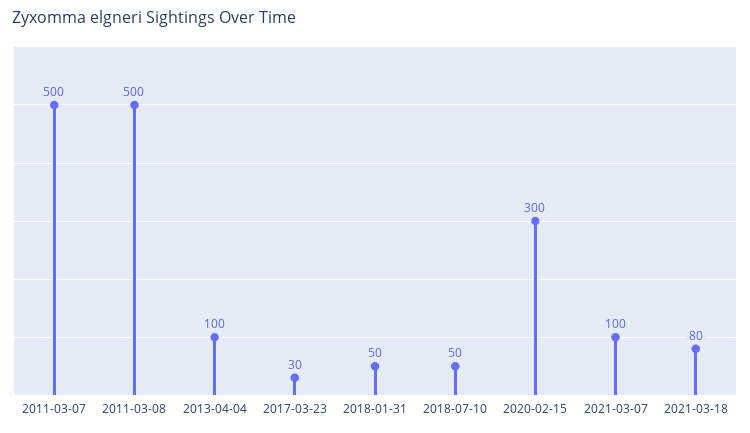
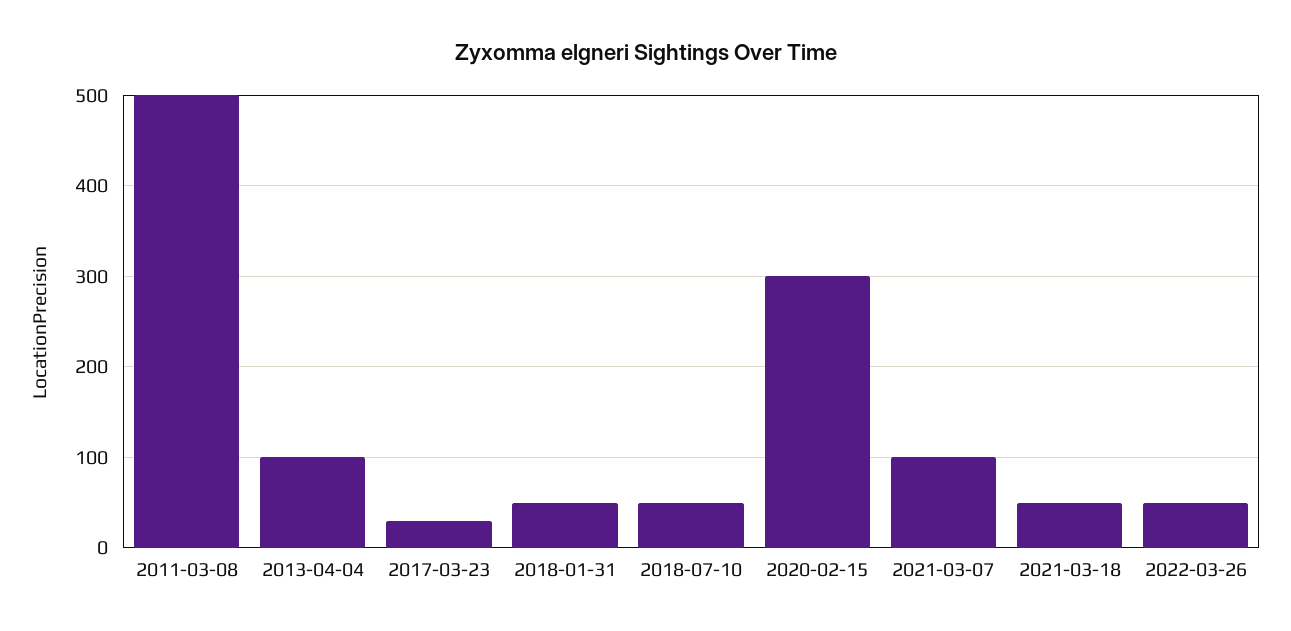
2011-03-07: 500 -> none
2021-03-18: 80 -> 50
2022-03-26: none -> 50

